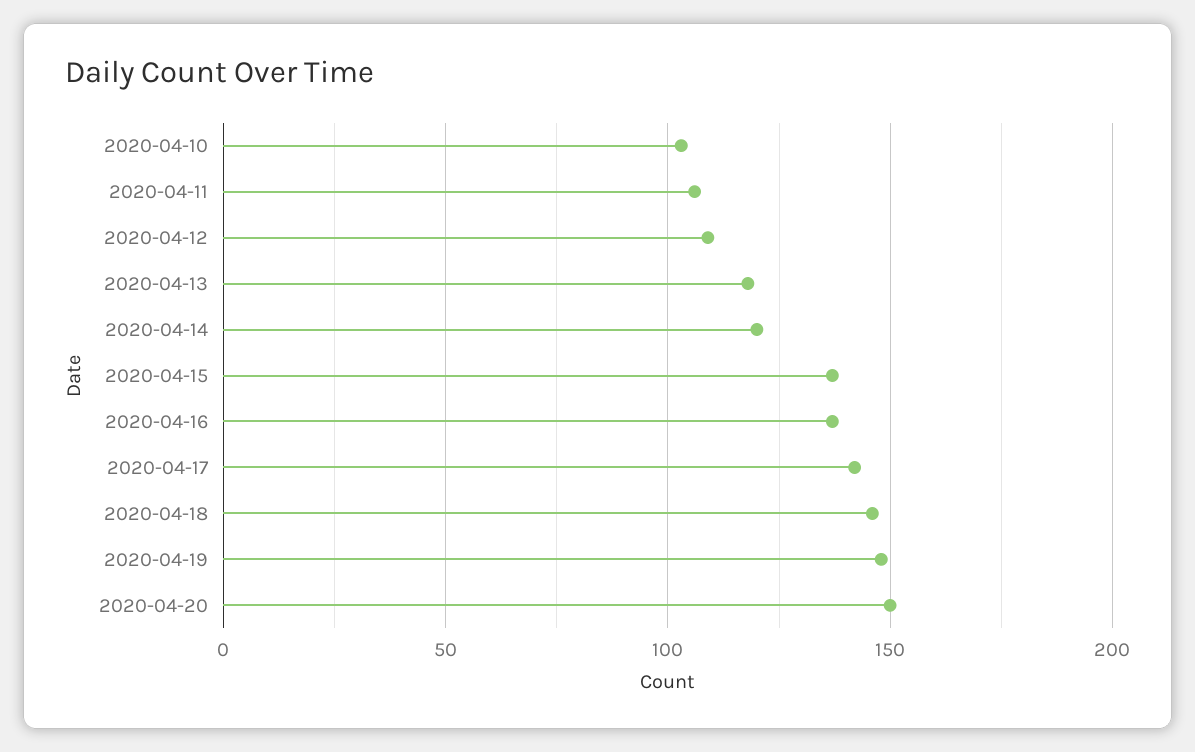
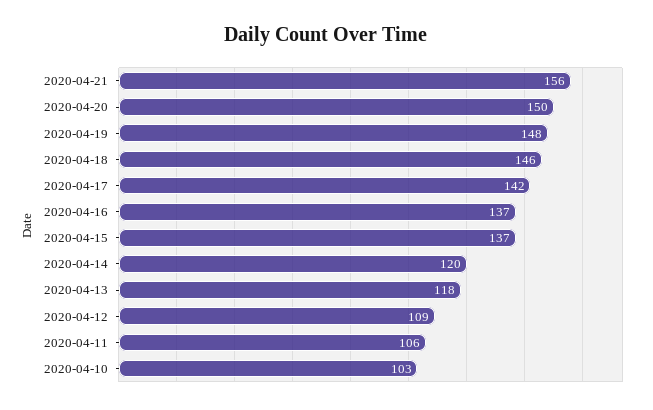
2020-04-21: none -> 156

